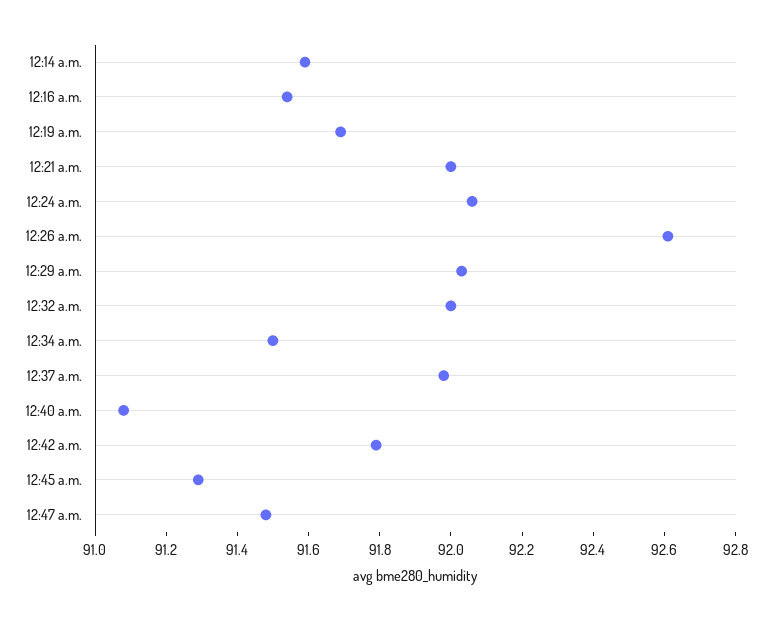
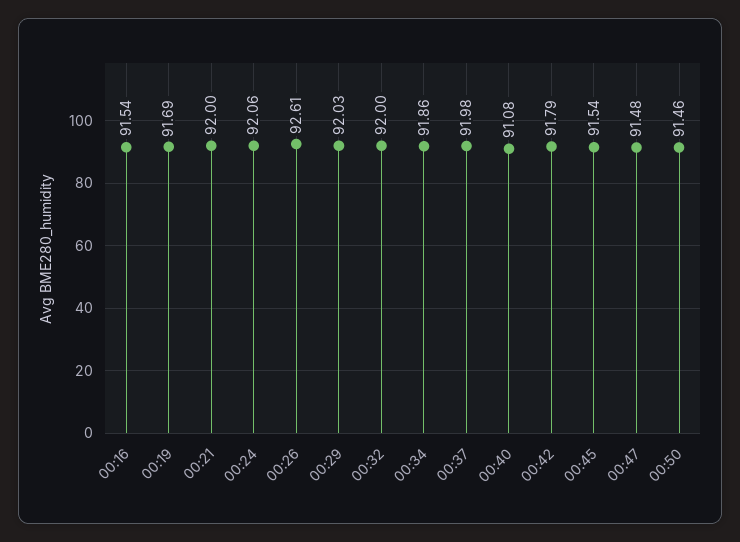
12:14 a.m.: 91.6 -> none
12:34 a.m.: 91.5 -> 91.86
12:45 a.m.: 91.3 -> 91.54
00:50: none -> 91.46

